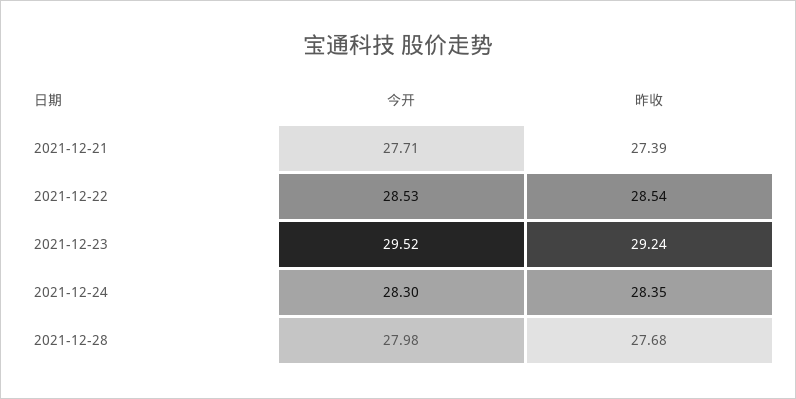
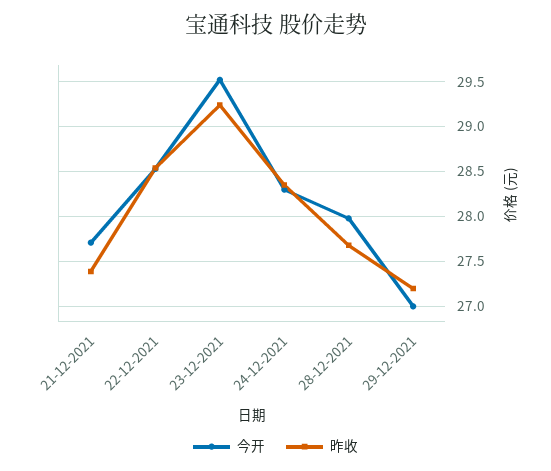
今开, 29-12-2021: none -> 27
昨收, 29-12-2021: none -> 27.2

